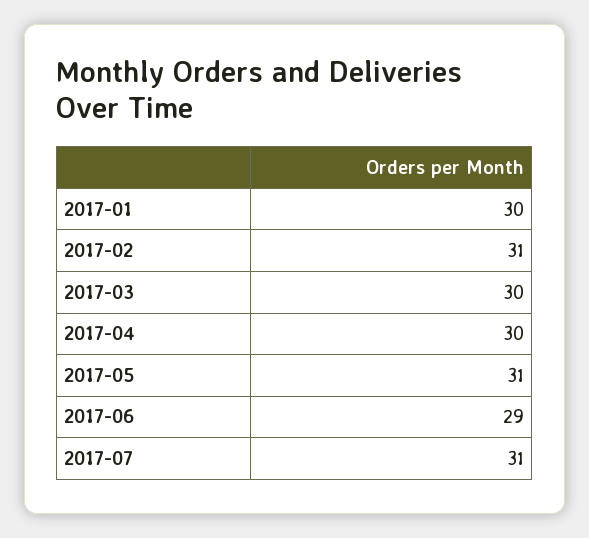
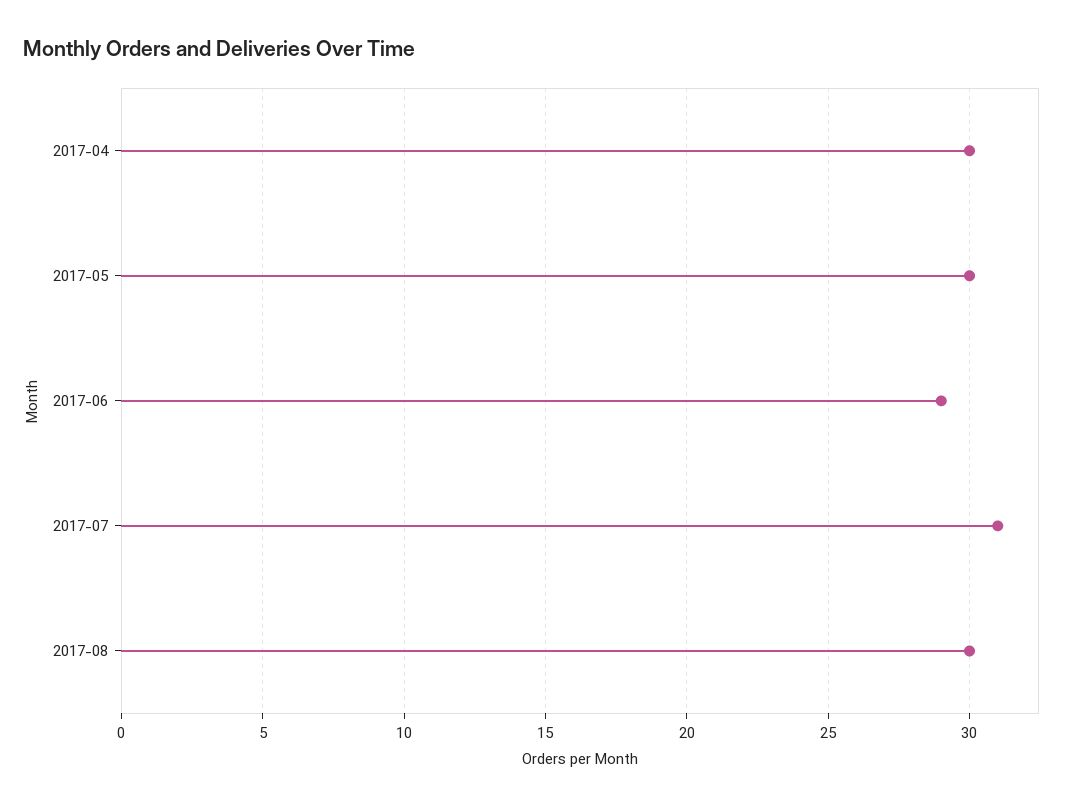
2017-01: 30 -> none
2017-02: 31 -> none
2017-03: 30 -> none
2017-05: 31 -> 30
2017-08: none -> 30

